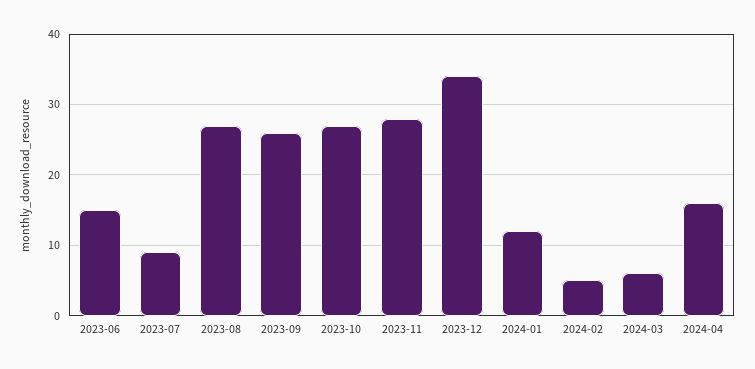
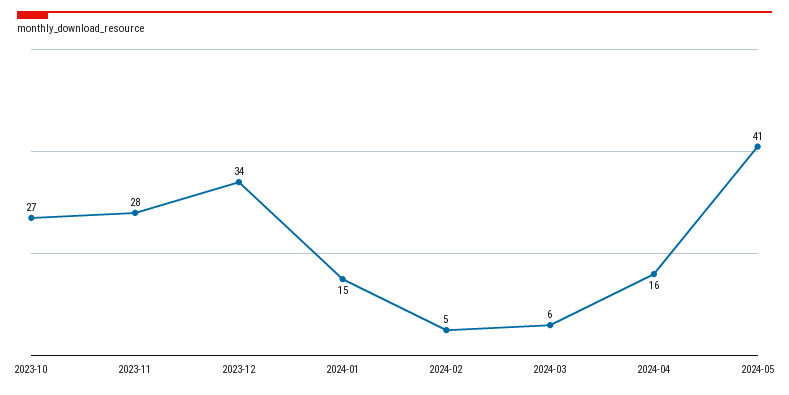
2023-06: 15 -> none
2023-07: 9 -> none
2023-08: 27 -> none
2023-09: 26 -> none
2024-01: 12 -> 15
2024-05: none -> 41

